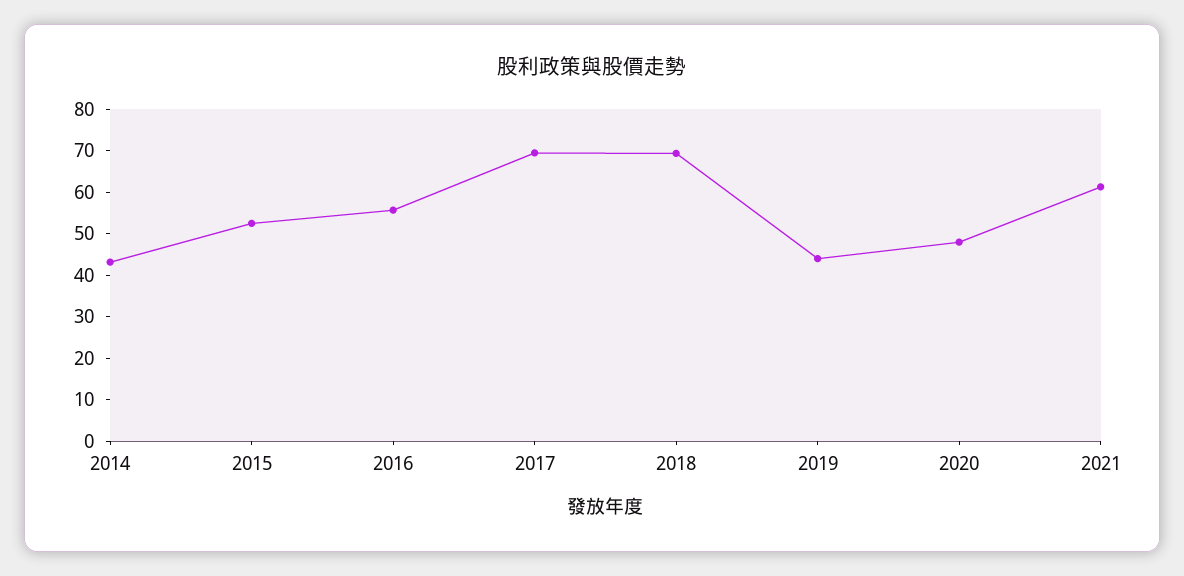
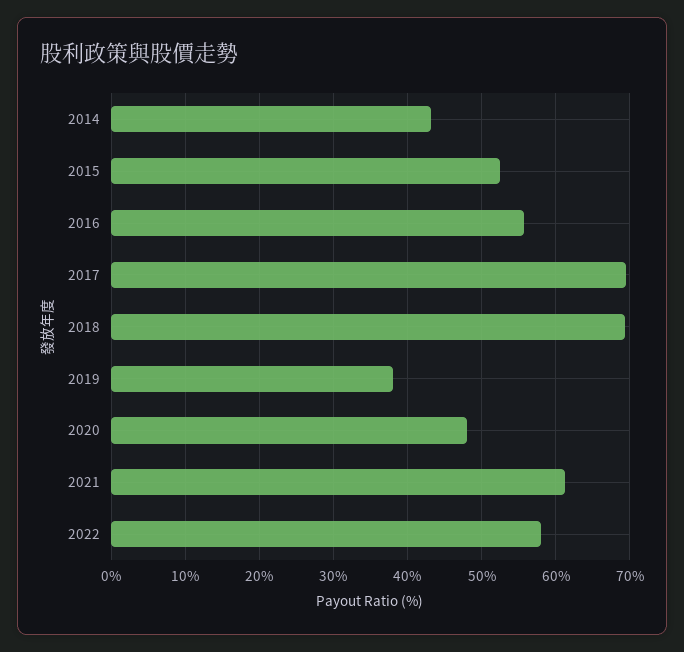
2019: 44 -> 38
2022: none -> 58

